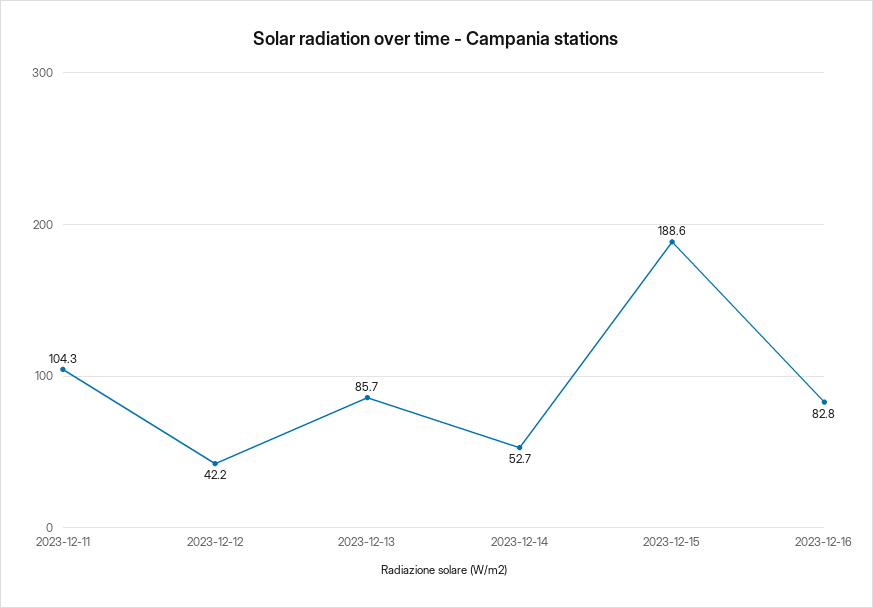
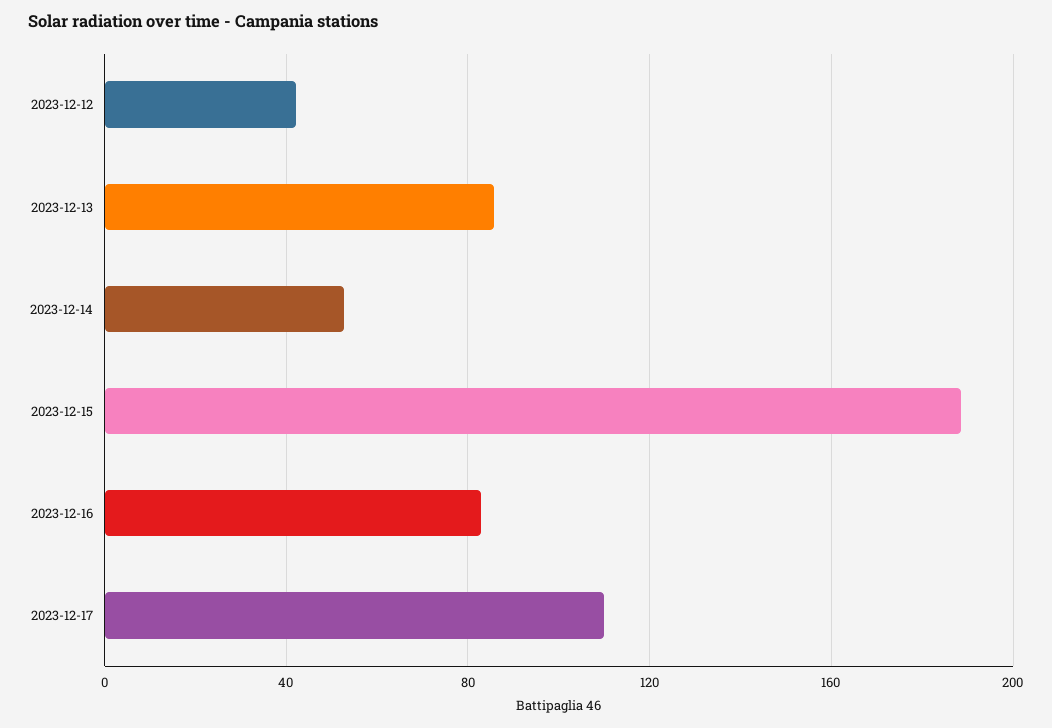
2023-12-11: 104.3 -> none
2023-12-17: none -> 110

